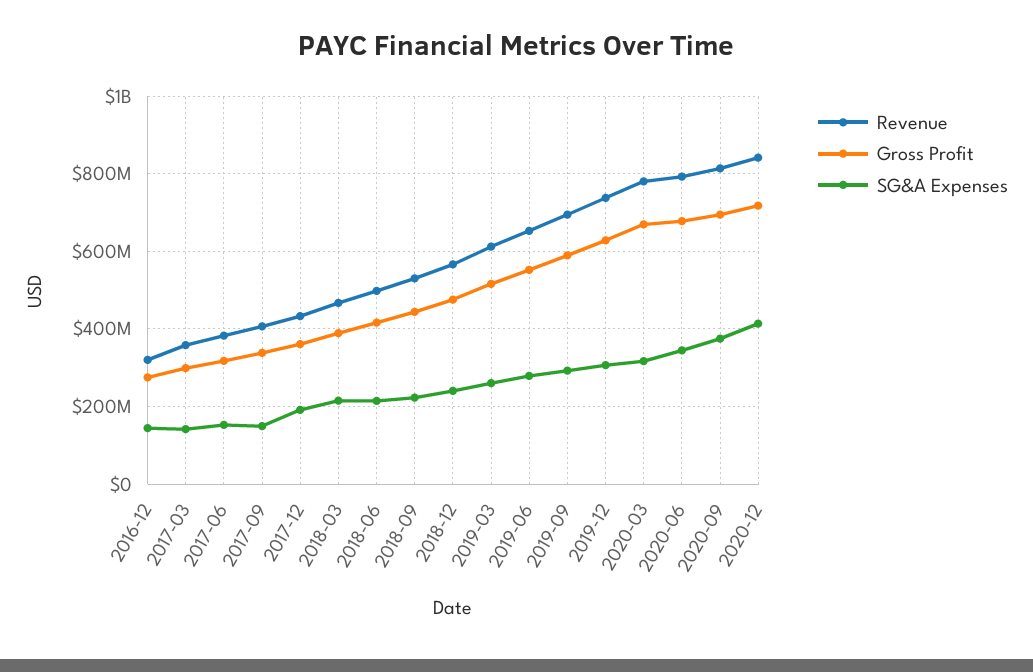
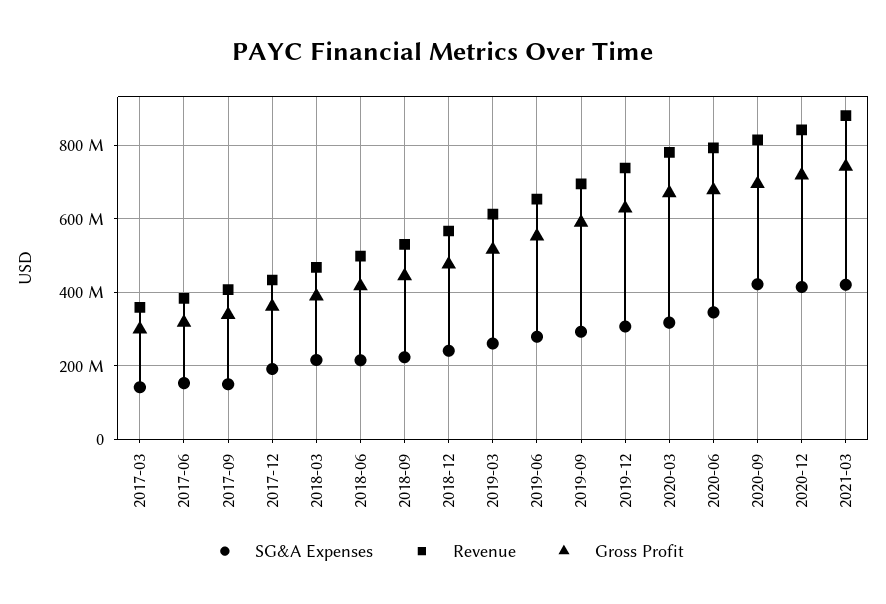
Revenue, 2016-12: 320000000 -> none
Gross Profit, 2016-12: 280000000 -> none
SG&A Expenses, 2016-12: 140000000 -> none
SG&A Expenses, 2020-09: 380000000 -> 420000000
SG&A Expenses, 2021-03: none -> 420000000
Revenue, 2021-03: none -> 880000000
Gross Profit, 2021-03: none -> 740000000

